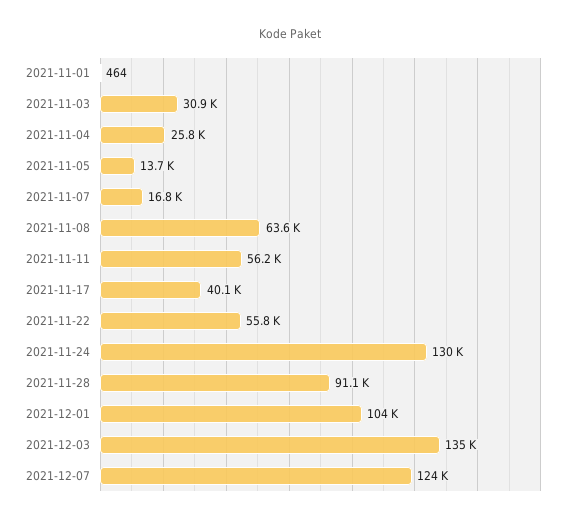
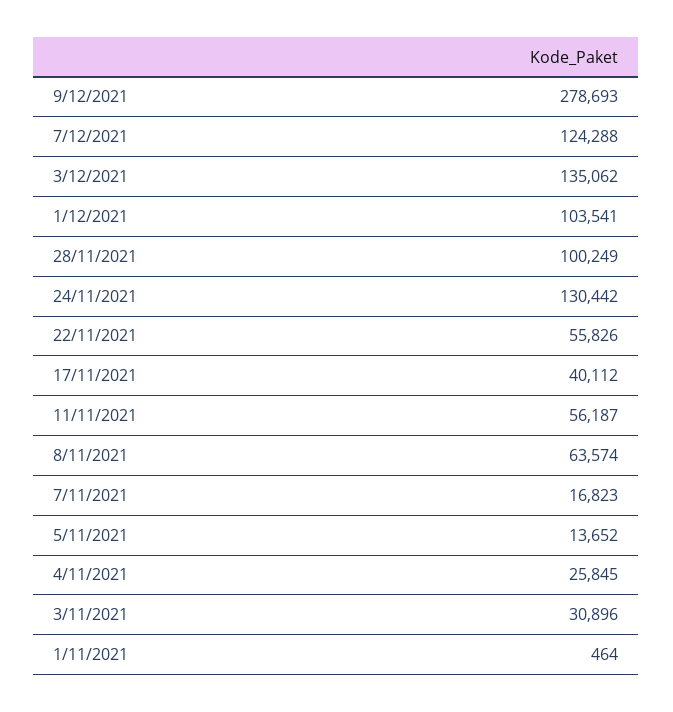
2021-11-28: 91100 -> 100249
9/12/2021: none -> 278693

